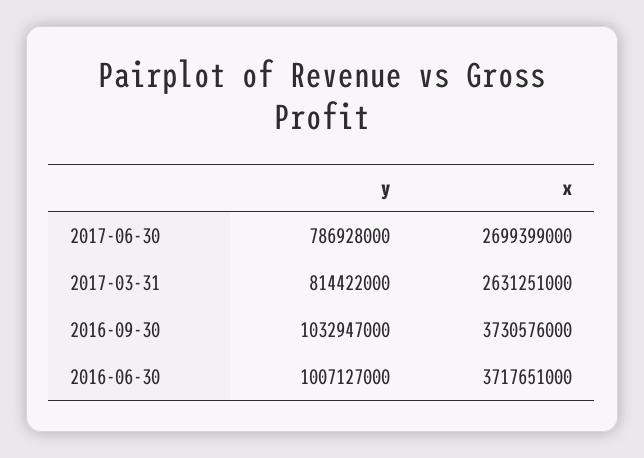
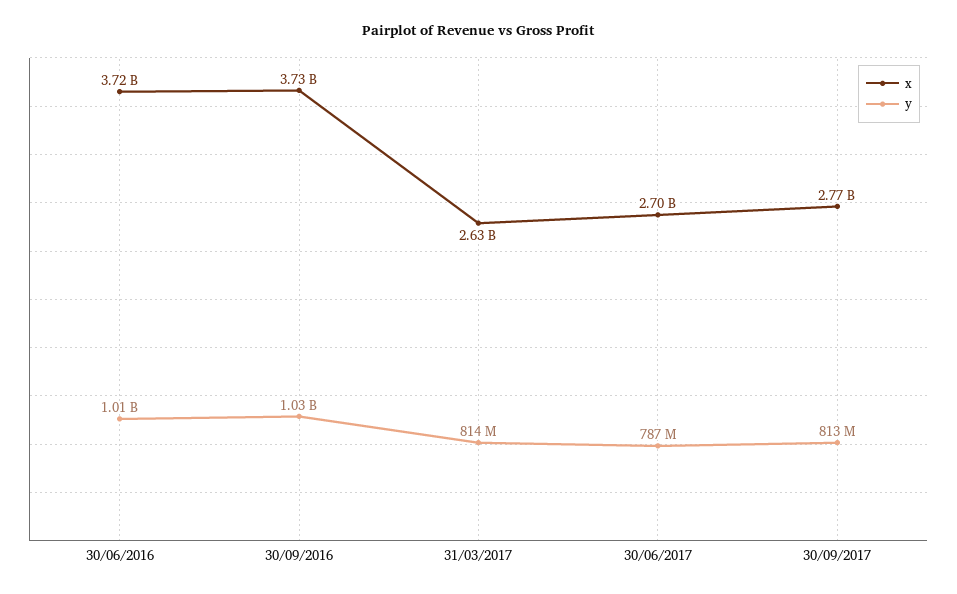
x, 30/09/2017: none -> 2770000000
y, 30/09/2017: none -> 813000000

